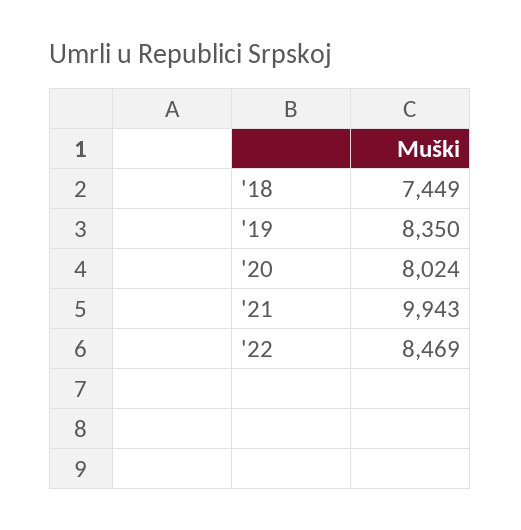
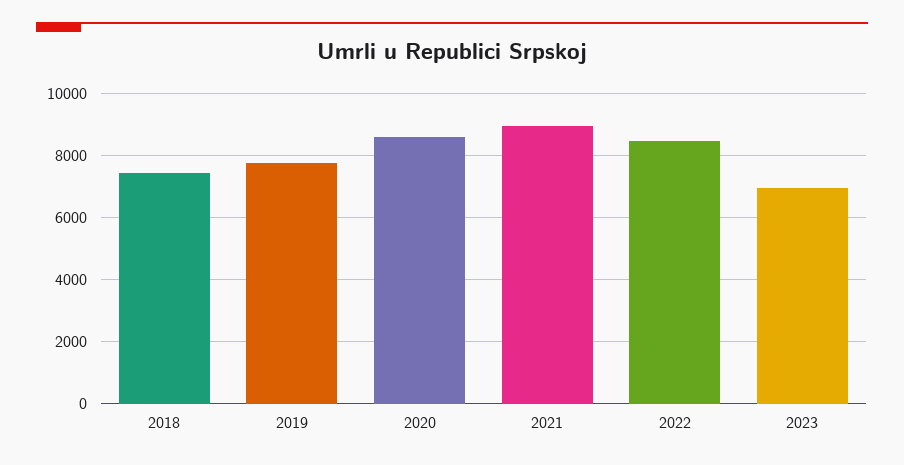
'19: 8350 -> 7800
'20: 8024 -> 8600
'21: 9943 -> 9000
2023: none -> 7000

